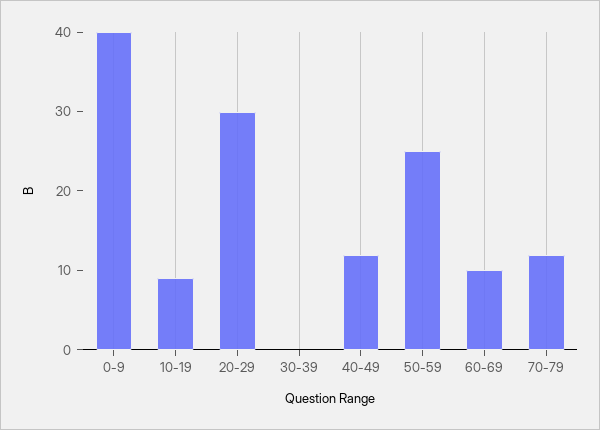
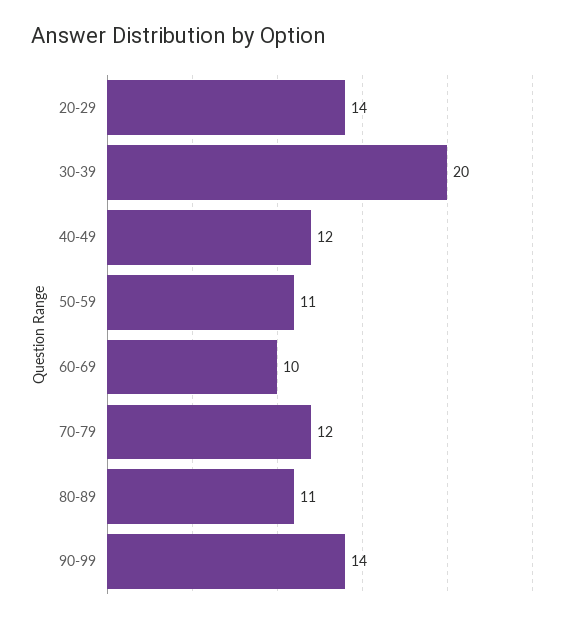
0-9: 40 -> none
10-19: 10 -> none
20-29: 30 -> 14
30-39: 0 -> 20
50-59: 25 -> 11
80-89: none -> 11
90-99: none -> 14

